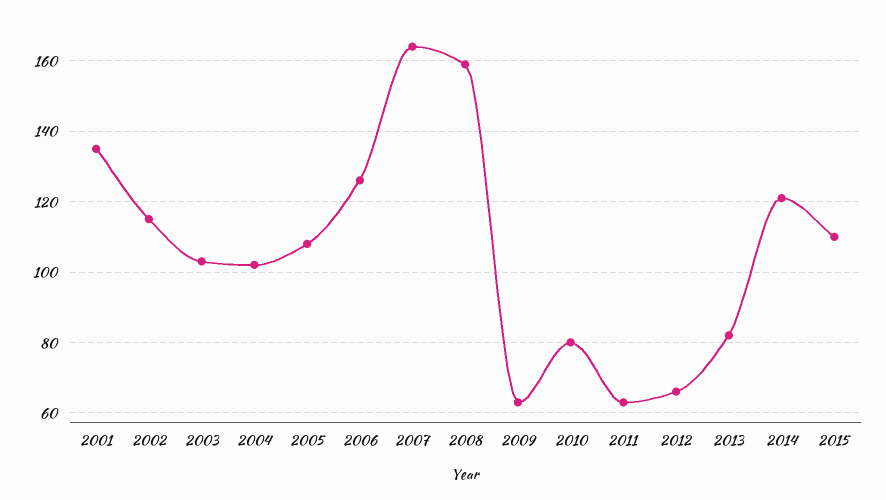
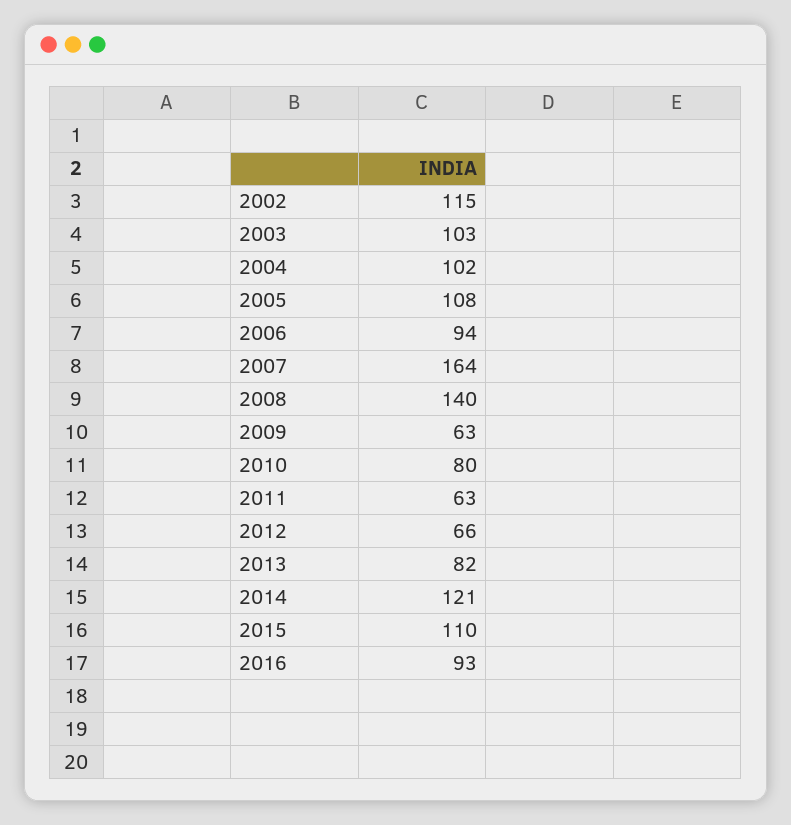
2001: 135 -> none
2006: 125 -> 94
2008: 160 -> 140
2016: none -> 93

